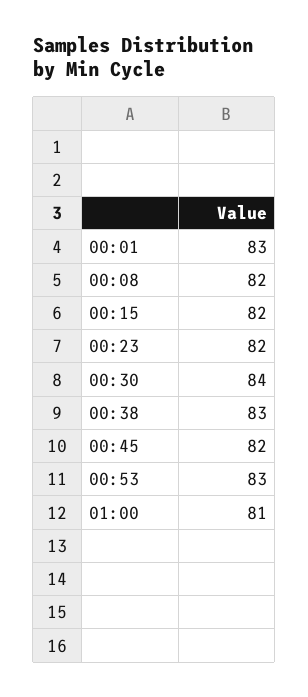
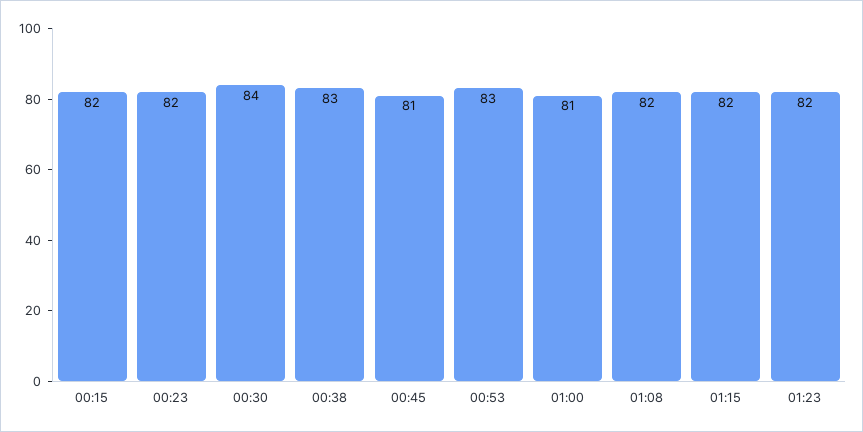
00:01: 83 -> none
00:08: 82 -> none
00:45: 82 -> 81
01:08: none -> 82
01:15: none -> 82
01:23: none -> 82

